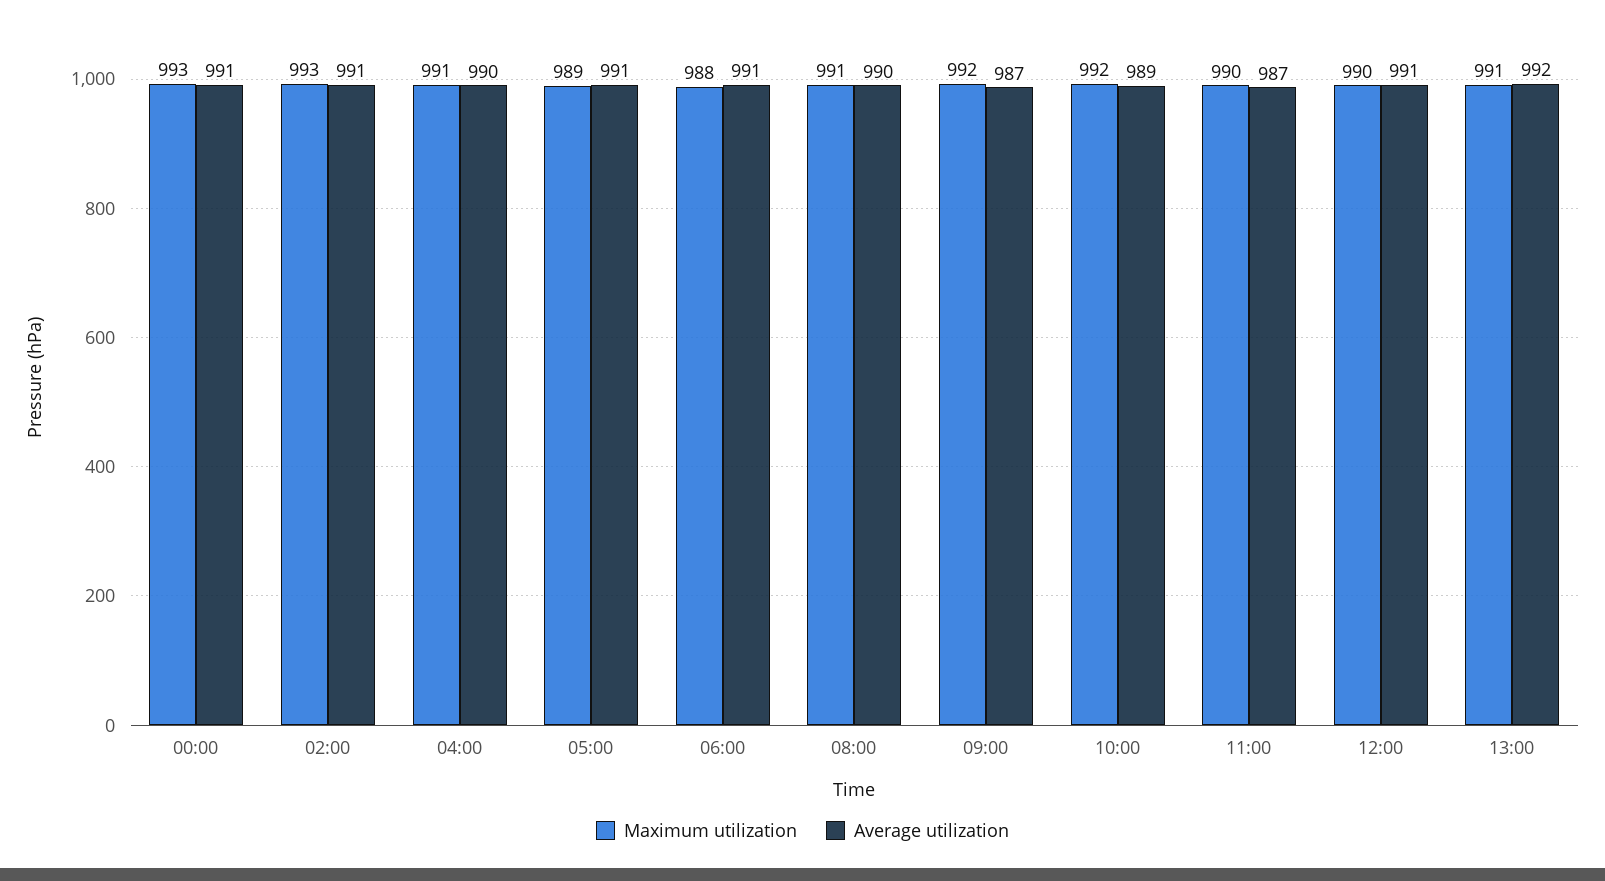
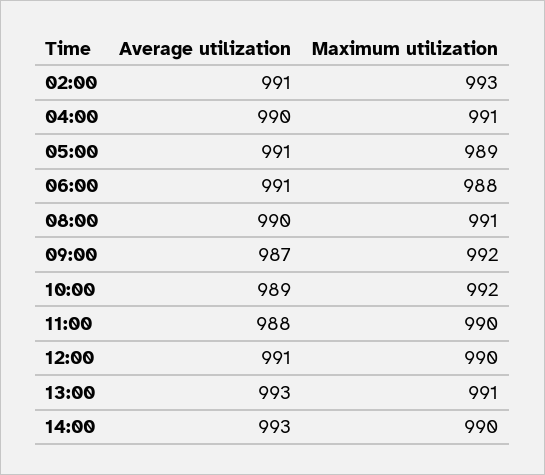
Maximum utilization, 00:00: 993 -> none
Average utilization, 00:00: 991 -> none
Average utilization, 11:00: 987 -> 988
Average utilization, 13:00: 992 -> 993
Average utilization, 14:00: none -> 993
Maximum utilization, 14:00: none -> 990

